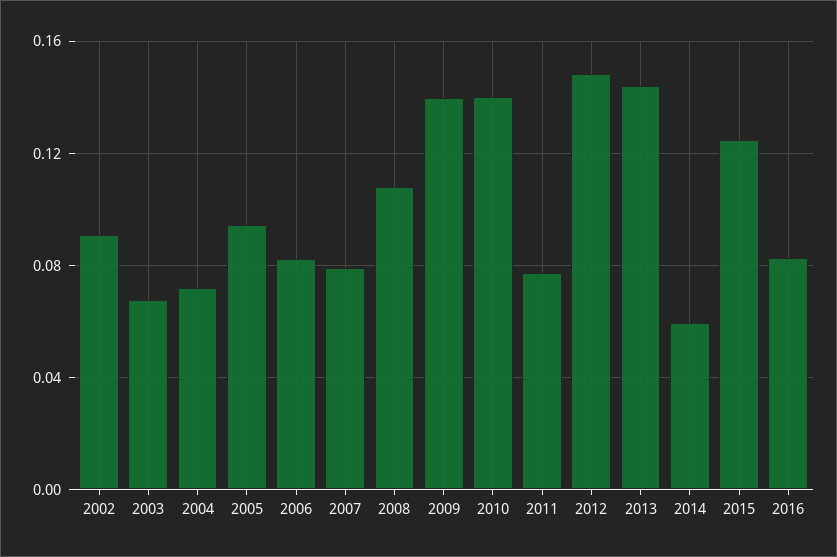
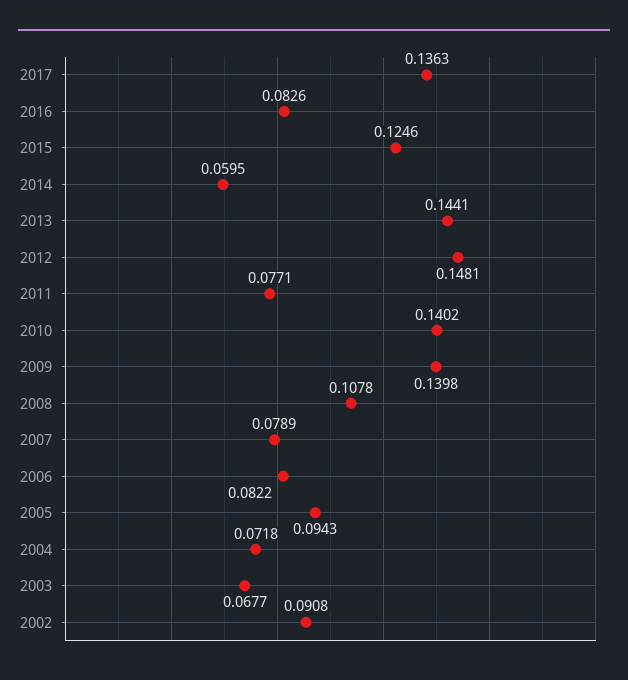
2017: none -> 0.1363

